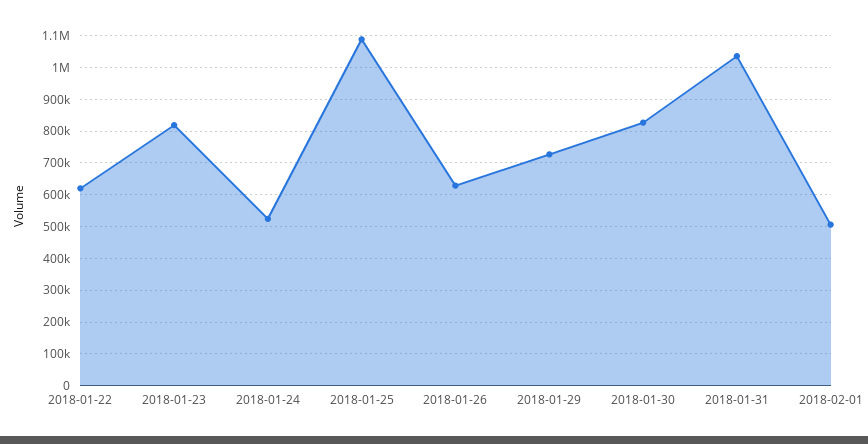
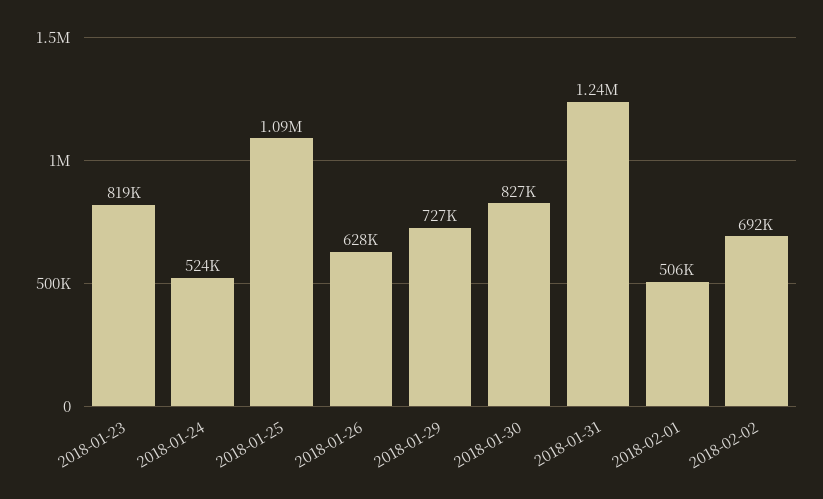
2018-01-22: 620000 -> none
2018-01-31: 1040000 -> 1240000
2018-02-02: none -> 692000

